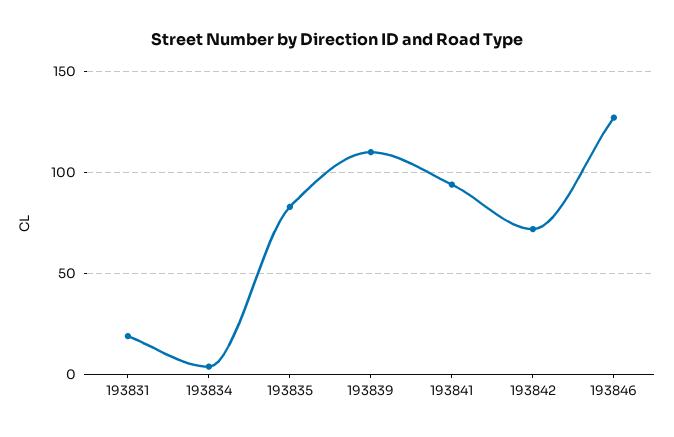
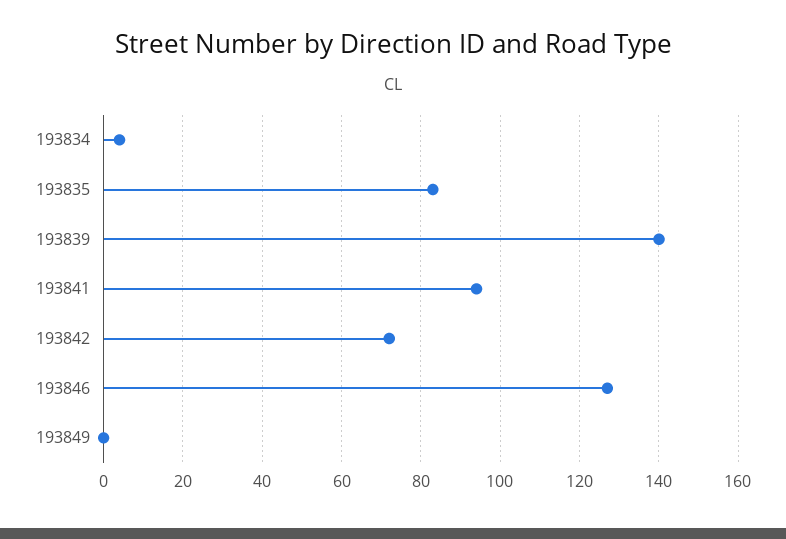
193831: 20 -> none
193839: 110 -> 140
193849: none -> 0

